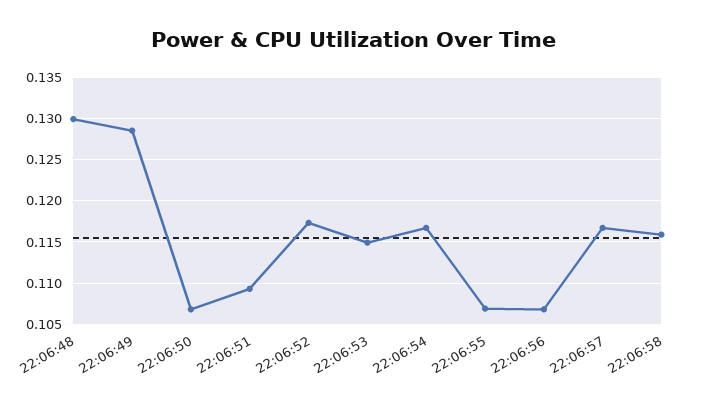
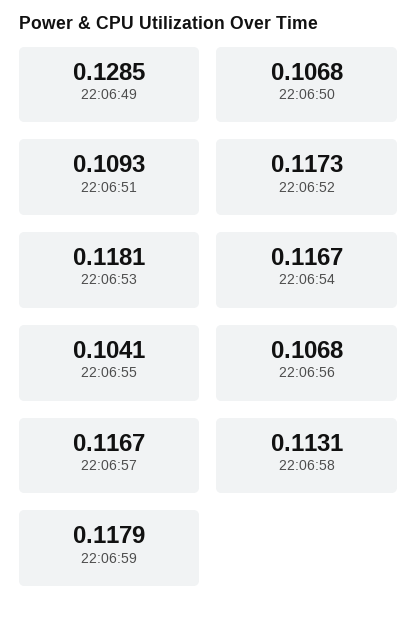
22:06:48: 0.13 -> none
22:06:53: 0.115 -> 0.1181
22:06:55: 0.107 -> 0.1041
22:06:58: 0.116 -> 0.1131
22:06:59: none -> 0.1179

